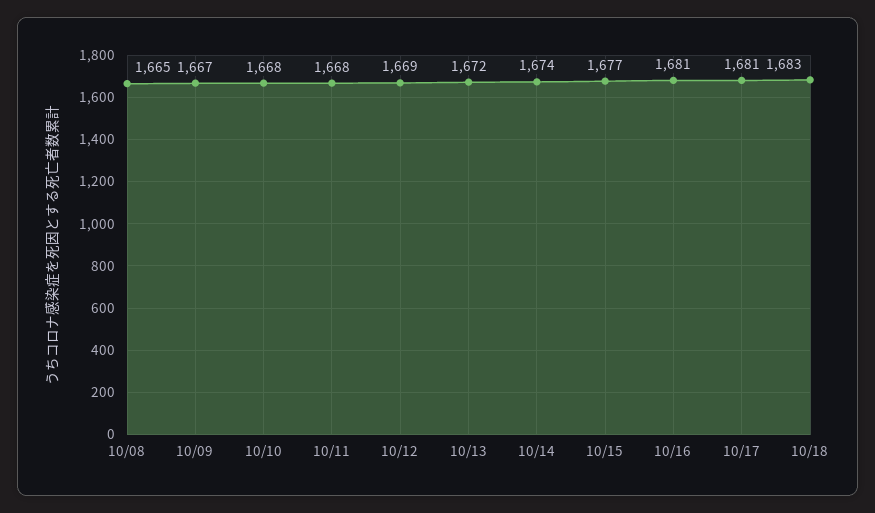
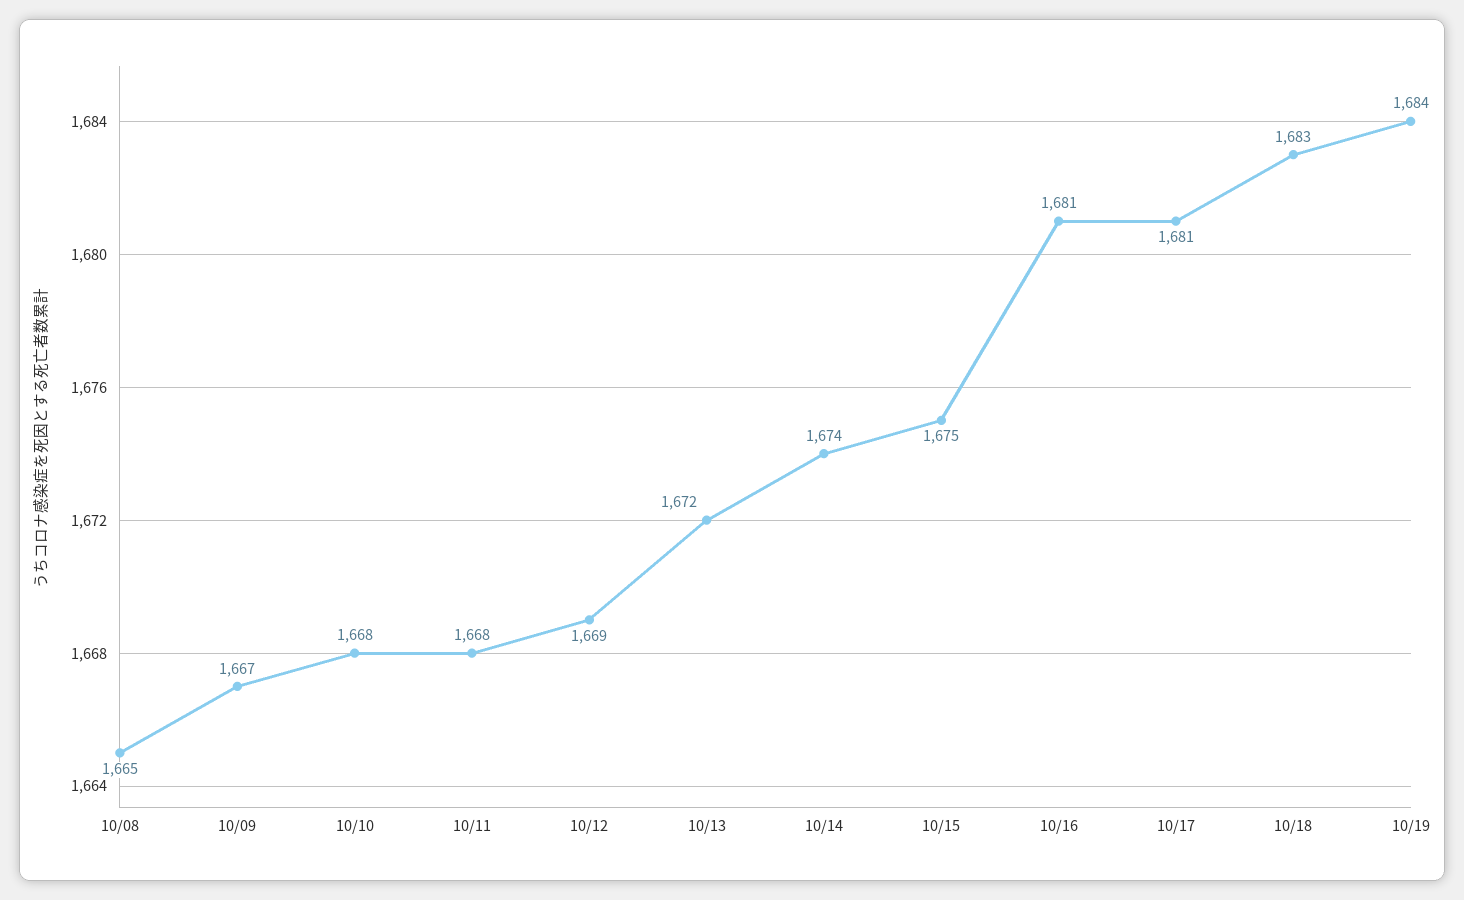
10/15: 1677 -> 1675
10/19: none -> 1684

